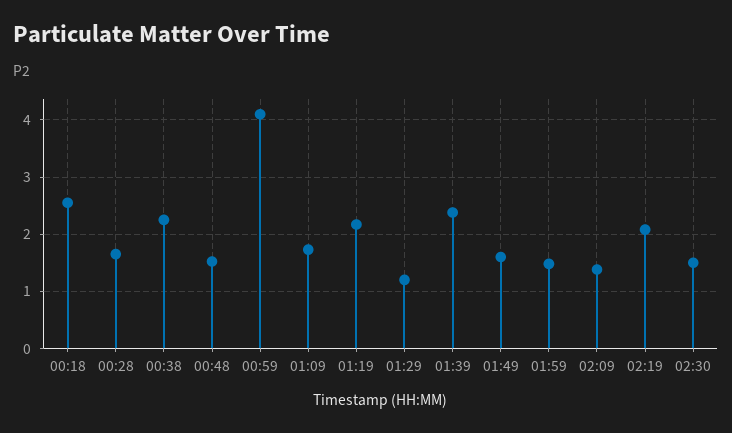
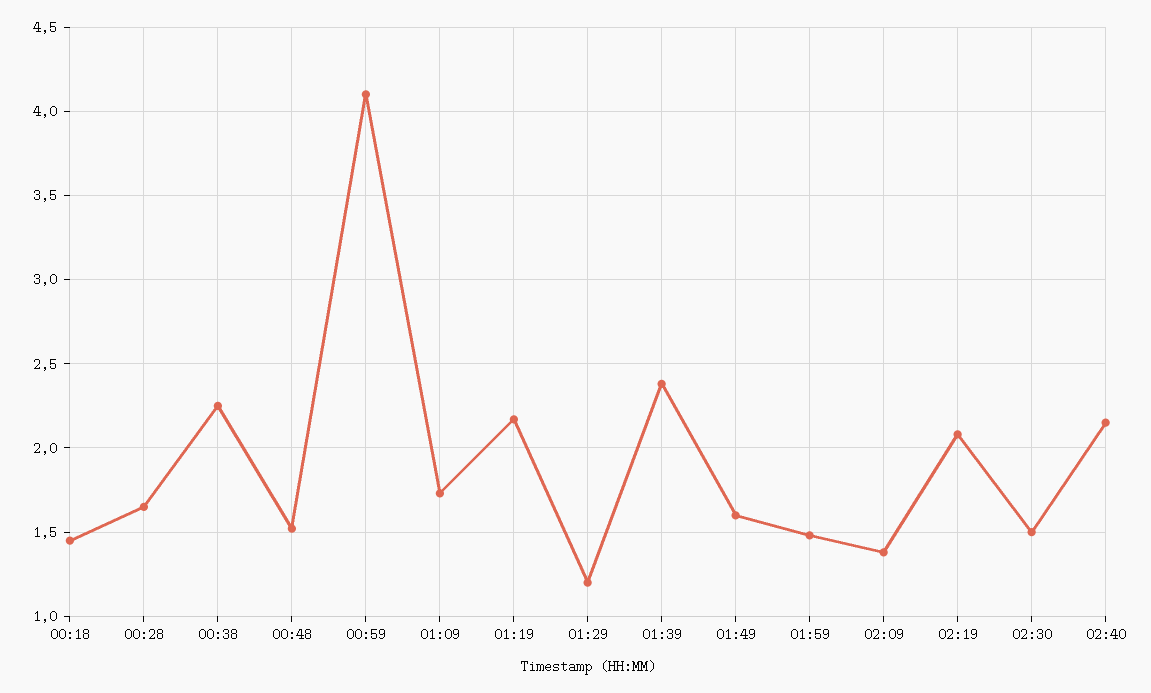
00:18: 2.6 -> 1.45
02:40: none -> 2.15

